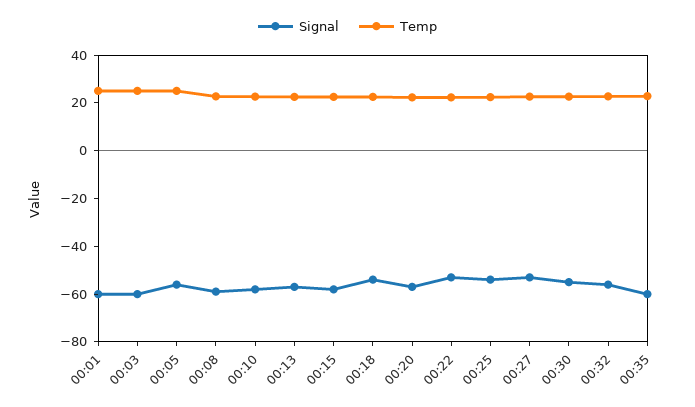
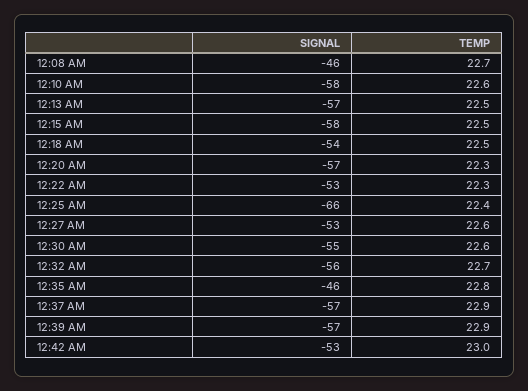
Signal, 00:01: -60 -> none
Temp, 00:01: 25 -> none
Signal, 00:03: -60 -> none
Temp, 00:03: 25 -> none
Signal, 00:05: -55 -> none
Temp, 00:05: 25 -> none
Signal, 00:08: -60 -> -46
Signal, 00:25: -55 -> -66
Signal, 00:35: -60 -> -46
Signal, 12:37 AM: none -> -57
Temp, 12:37 AM: none -> 22.9
Signal, 12:39 AM: none -> -57
Temp, 12:39 AM: none -> 22.9
Signal, 12:42 AM: none -> -53
Temp, 12:42 AM: none -> 23

